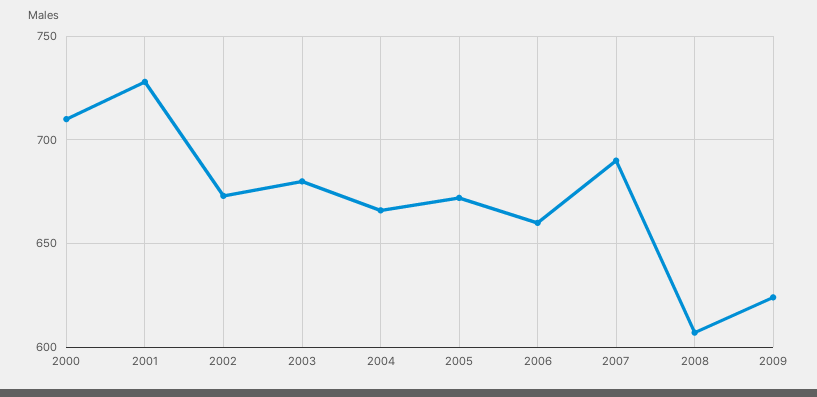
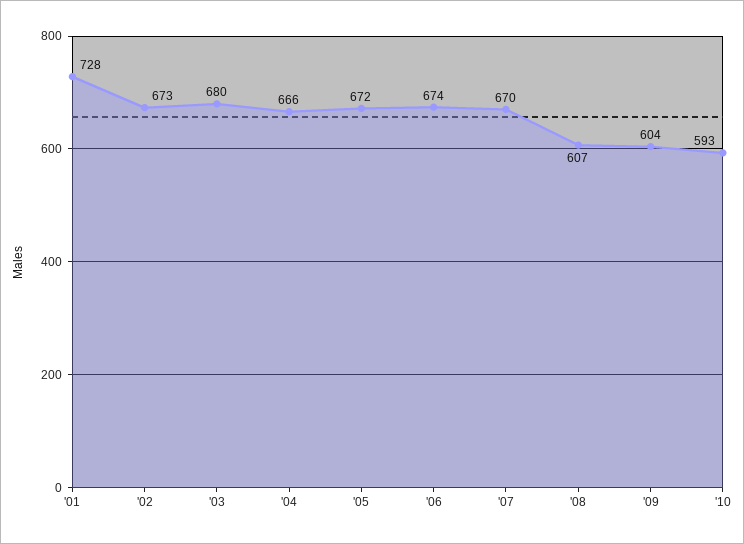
2000: 710 -> none
2006: 660 -> 674
2007: 690 -> 670
2009: 625 -> 604
'10: none -> 593

